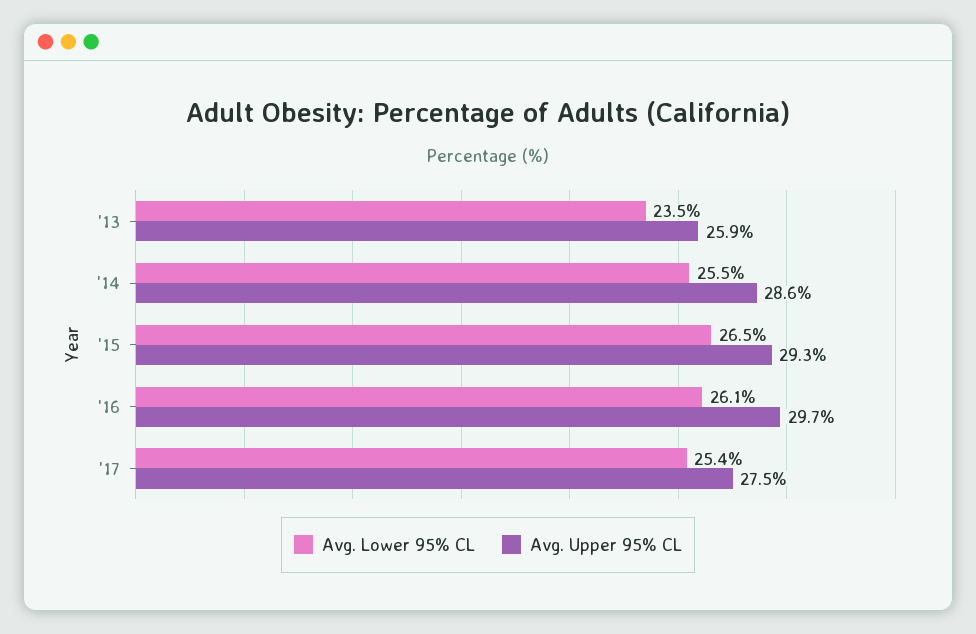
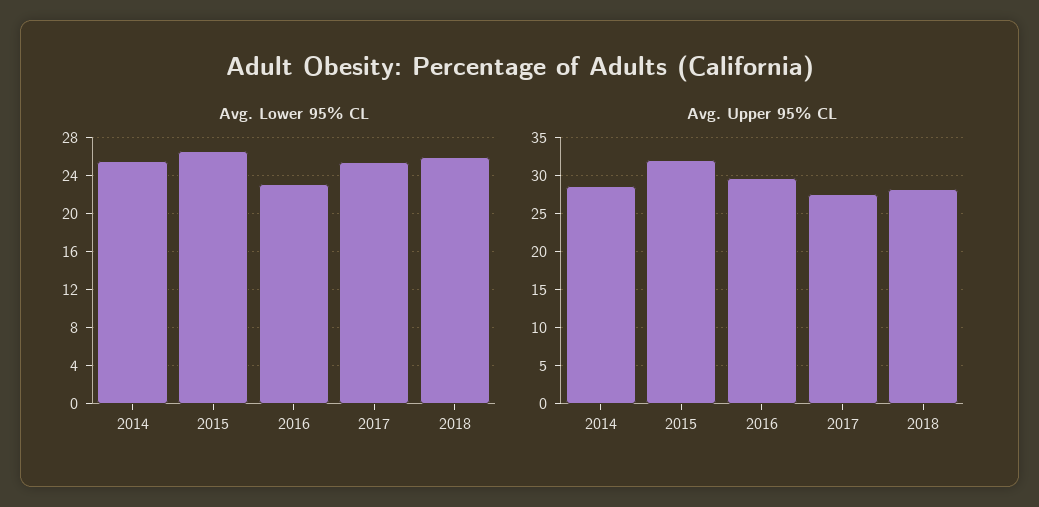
Avg. Lower 95% CL, '13: 23.5 -> none
Avg. Upper 95% CL, '13: 25.9 -> none
Avg. Upper 95% CL, '15: 29.3 -> 32
Avg. Lower 95% CL, '16: 26.1 -> 23
Avg. Lower 95% CL, 2018: none -> 26
Avg. Upper 95% CL, 2018: none -> 28

